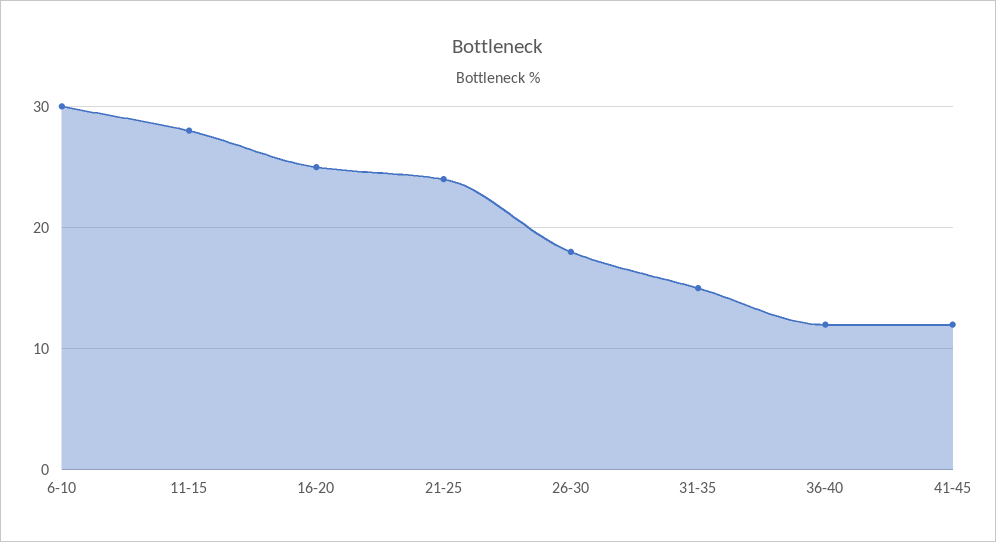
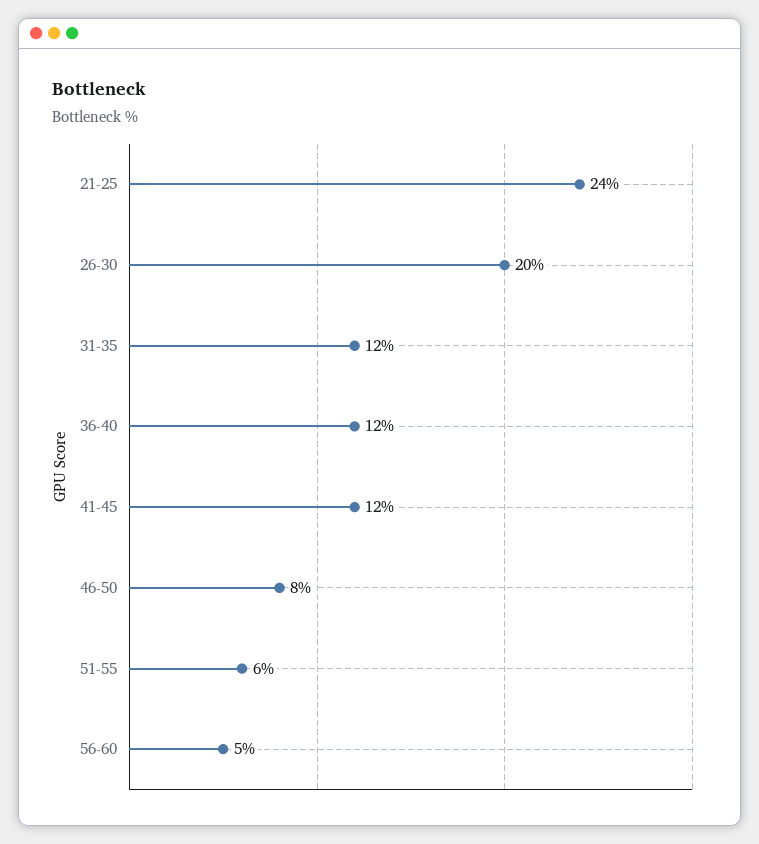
6-10: 30 -> none
11-15: 28 -> none
16-20: 25 -> none
26-30: 18 -> 20
31-35: 15 -> 12
46-50: none -> 8
51-55: none -> 6
56-60: none -> 5

